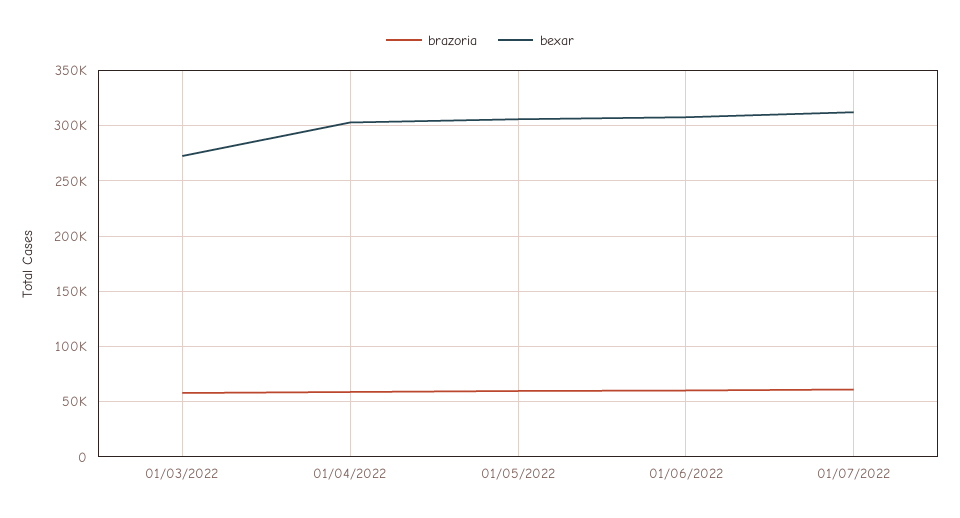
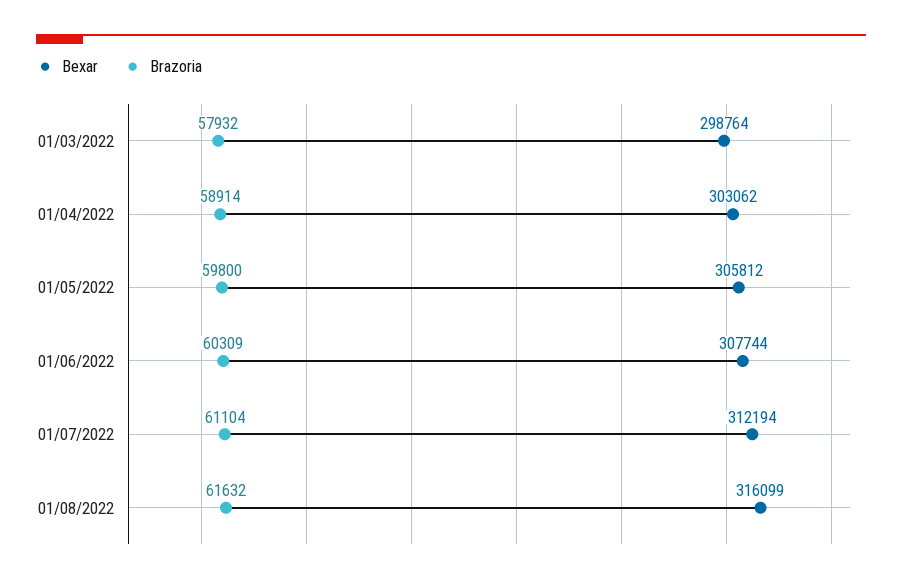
bexar, 01/03/2022: 270000 -> 298764
bexar, 01/08/2022: none -> 316099
brazoria, 01/08/2022: none -> 61632

